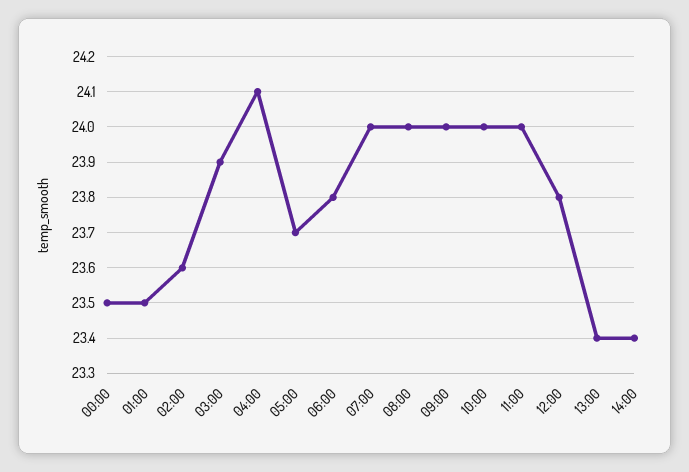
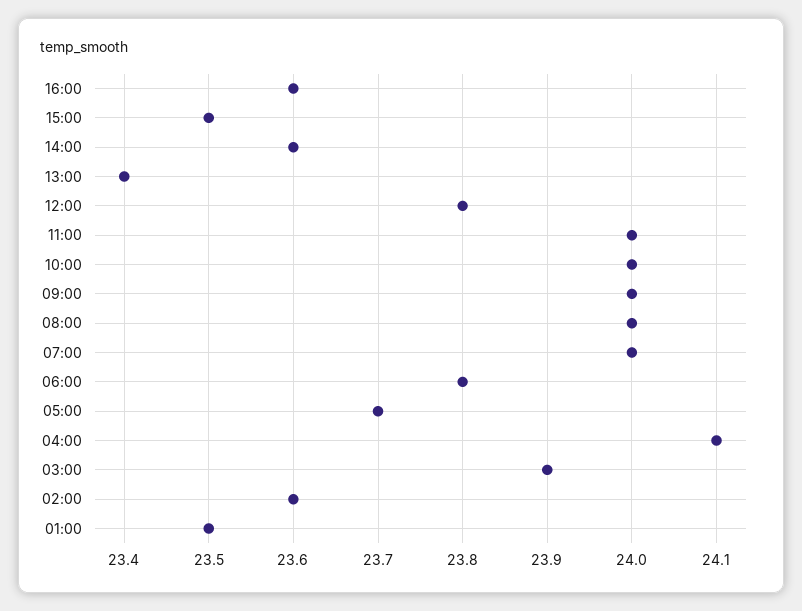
00:00: 23.5 -> none
14:00: 23.4 -> 23.6
16:00: none -> 23.6
15:00: none -> 23.5

